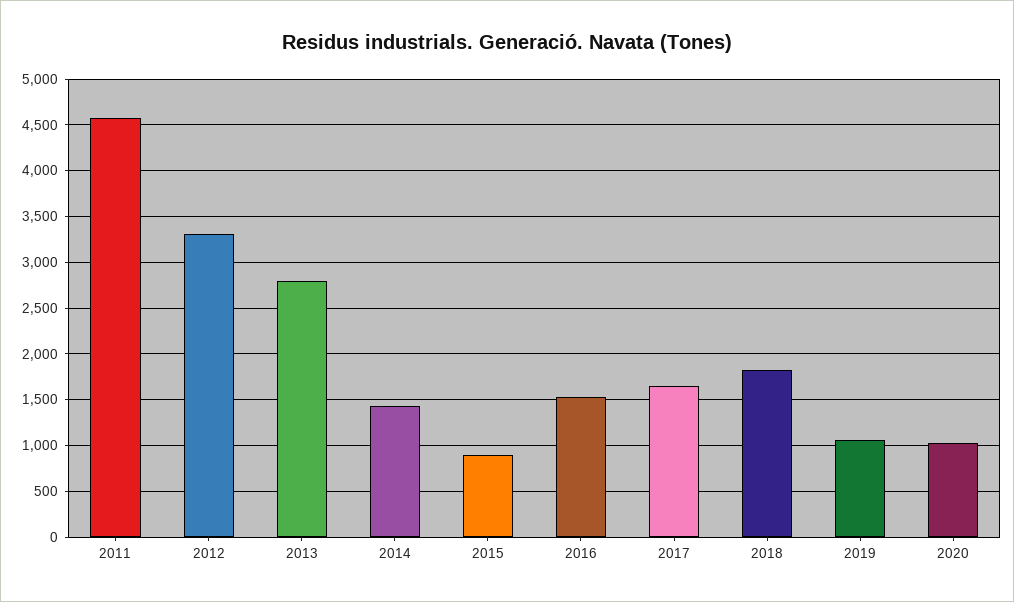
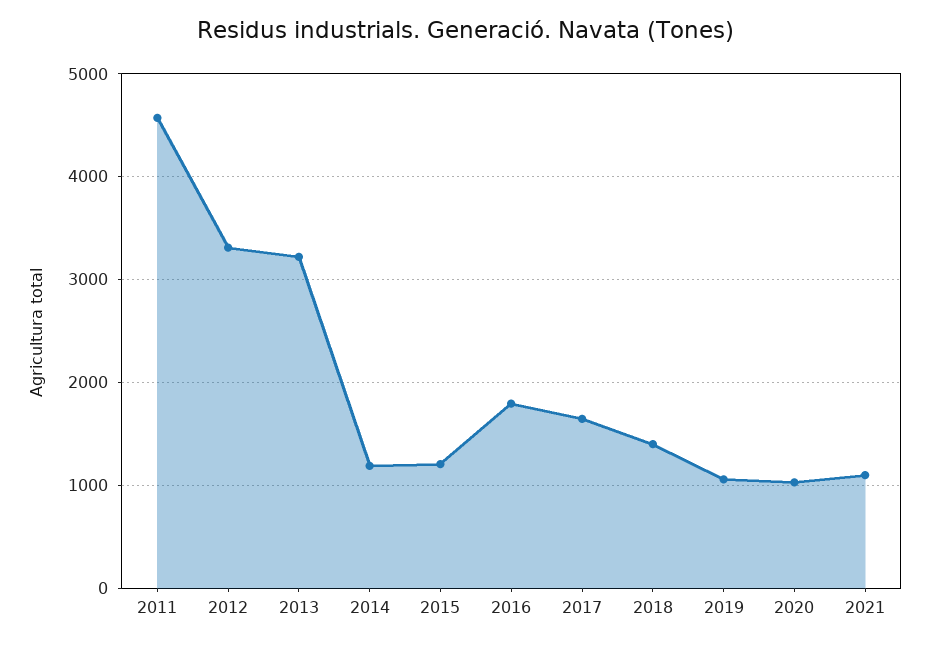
2013: 2800 -> 3200
2014: 1400 -> 1200
2015: 900 -> 1200
2016: 1500 -> 1800
2018: 1800 -> 1400
2021: none -> 1100

